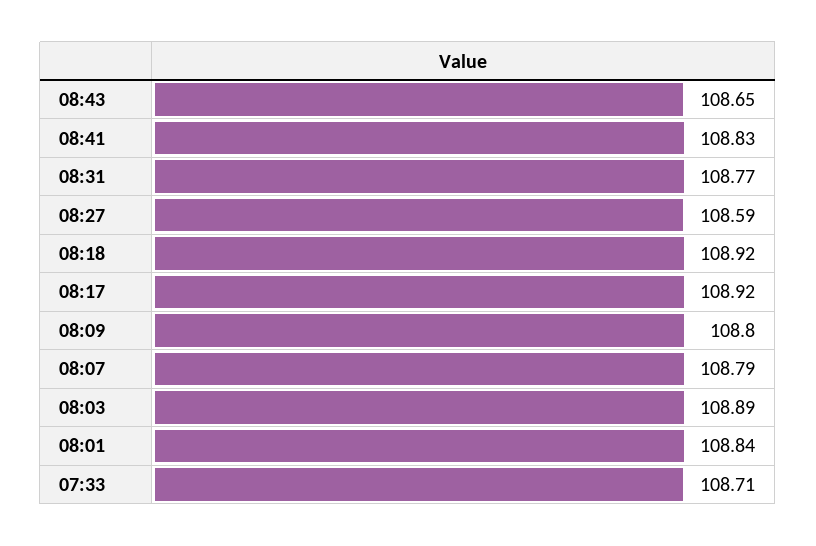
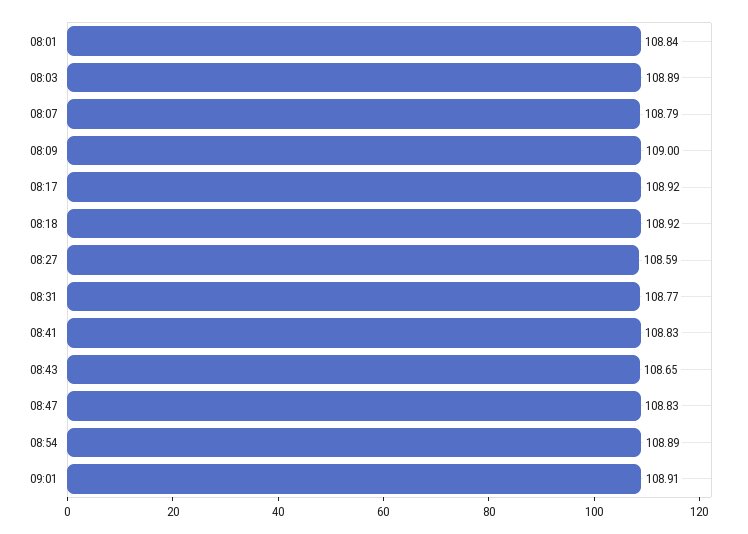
08:09: 108.8 -> 109
07:33: 108.71 -> none
08:47: none -> 108.83
08:54: none -> 108.89
09:01: none -> 108.91

